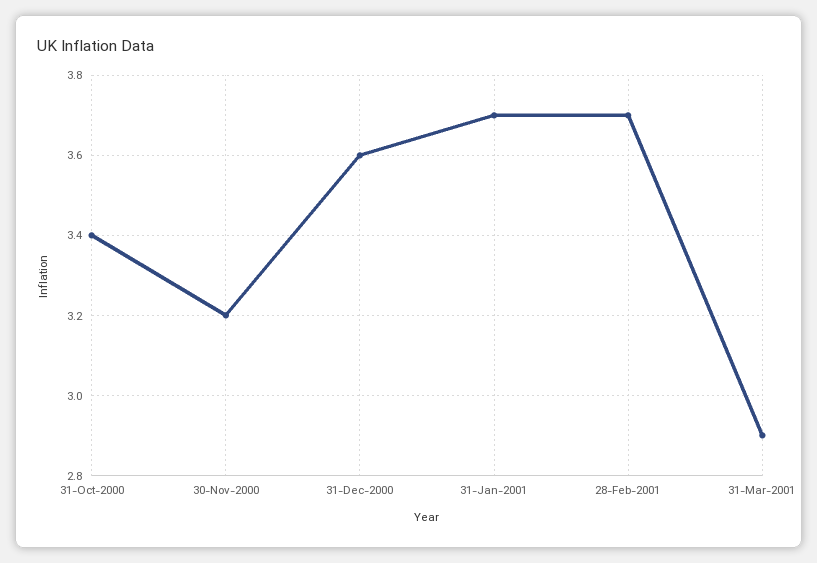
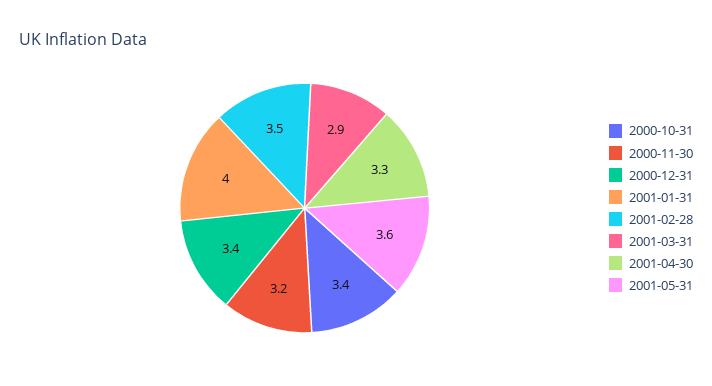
31-Dec-2000: 3.6 -> 3.4
31-Jan-2001: 3.7 -> 4
28-Feb-2001: 3.7 -> 3.5
2001-04-30: none -> 3.3
2001-05-31: none -> 3.6

